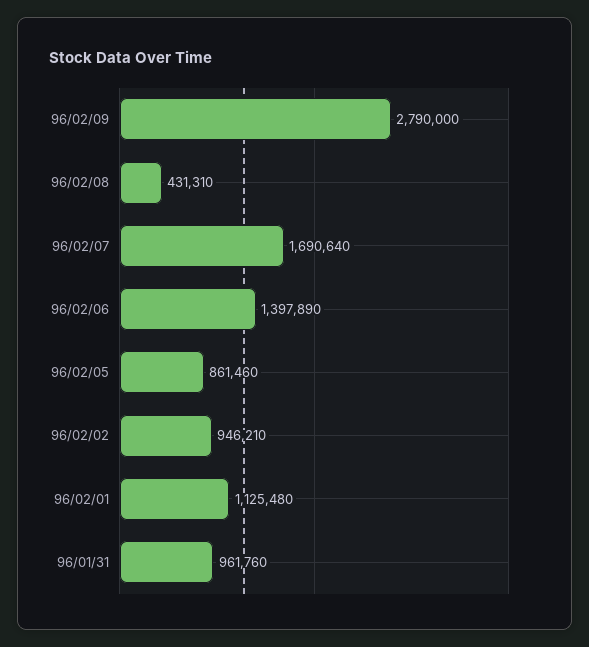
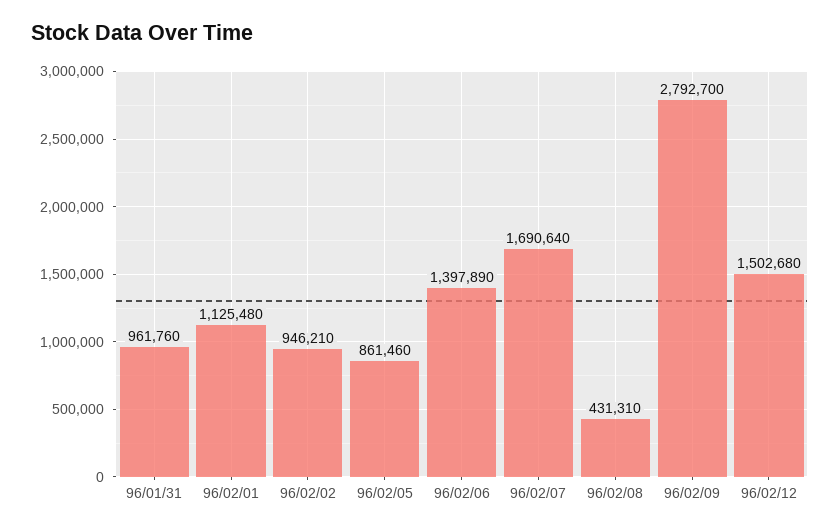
96/02/09: 2790000 -> 2792700
96/02/12: none -> 1502680

